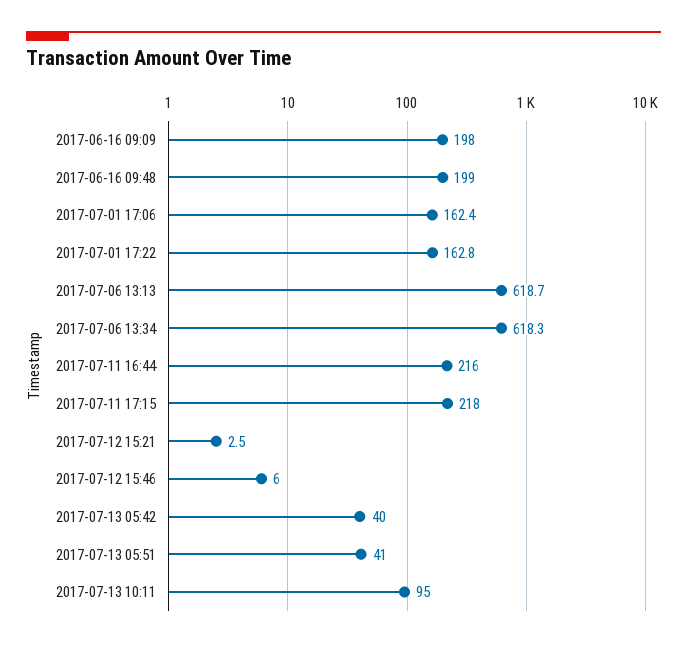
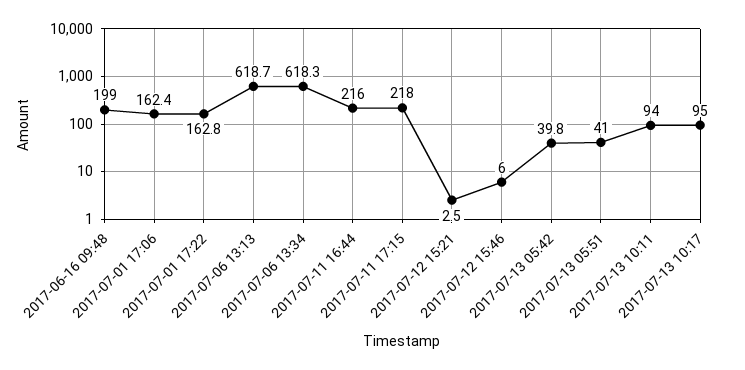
2017-06-16 09:09: 198 -> none
2017-07-13 05:42: 40 -> 39.8
2017-07-13 10:11: 95 -> 94
2017-07-13 10:17: none -> 95

